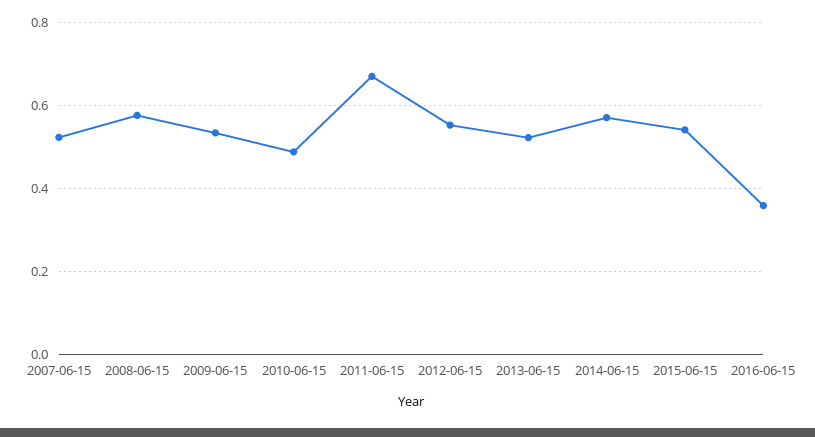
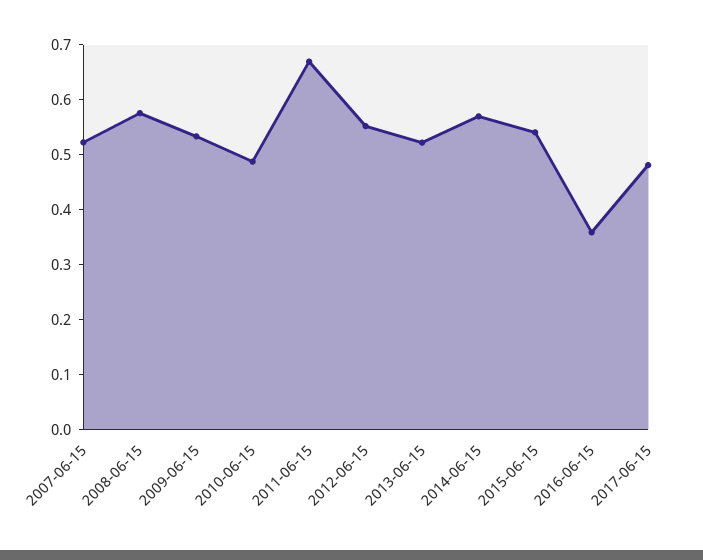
2017-06-15: none -> 0.48

